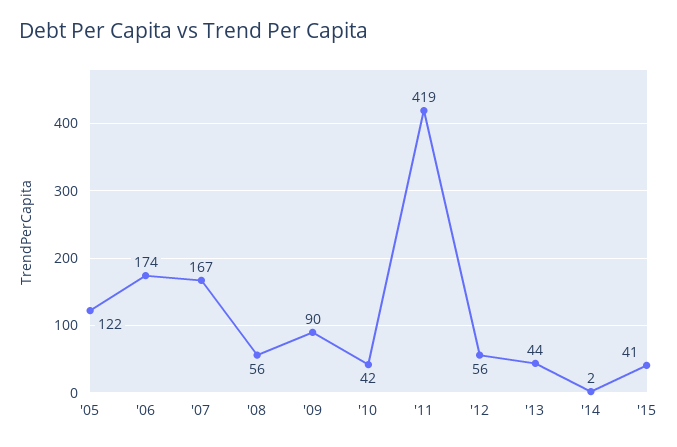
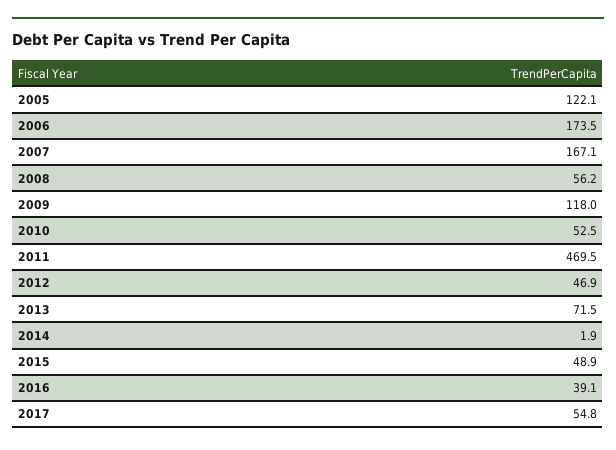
'09: 90 -> 118
'10: 42 -> 52.5
'11: 419 -> 469.5
'12: 56 -> 46.9
'13: 44 -> 71.5
'15: 41 -> 48.9
2016: none -> 39.1
2017: none -> 54.8

